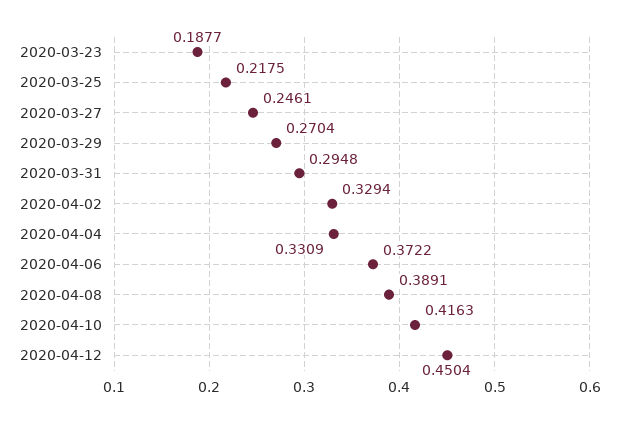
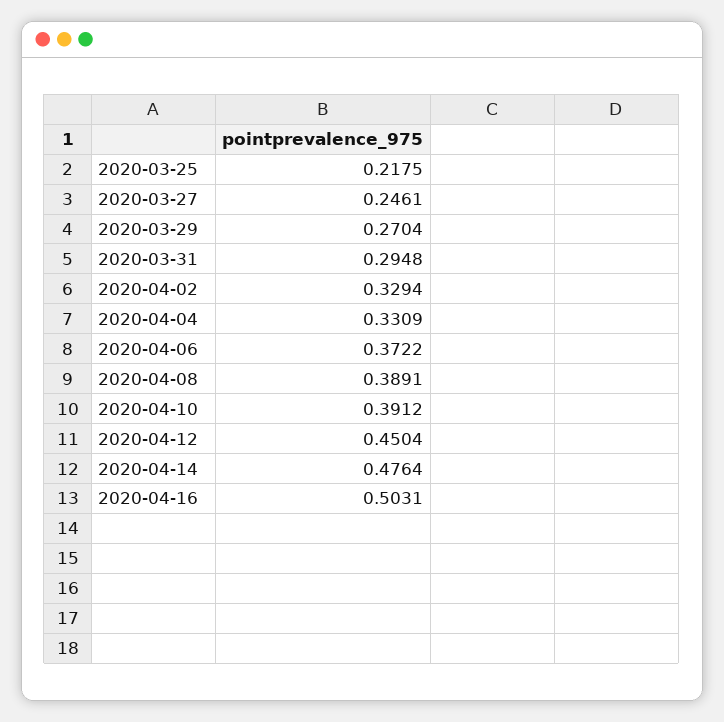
2020-03-23: 0.1877 -> none
2020-04-10: 0.4163 -> 0.3912
2020-04-14: none -> 0.4764
2020-04-16: none -> 0.5031

